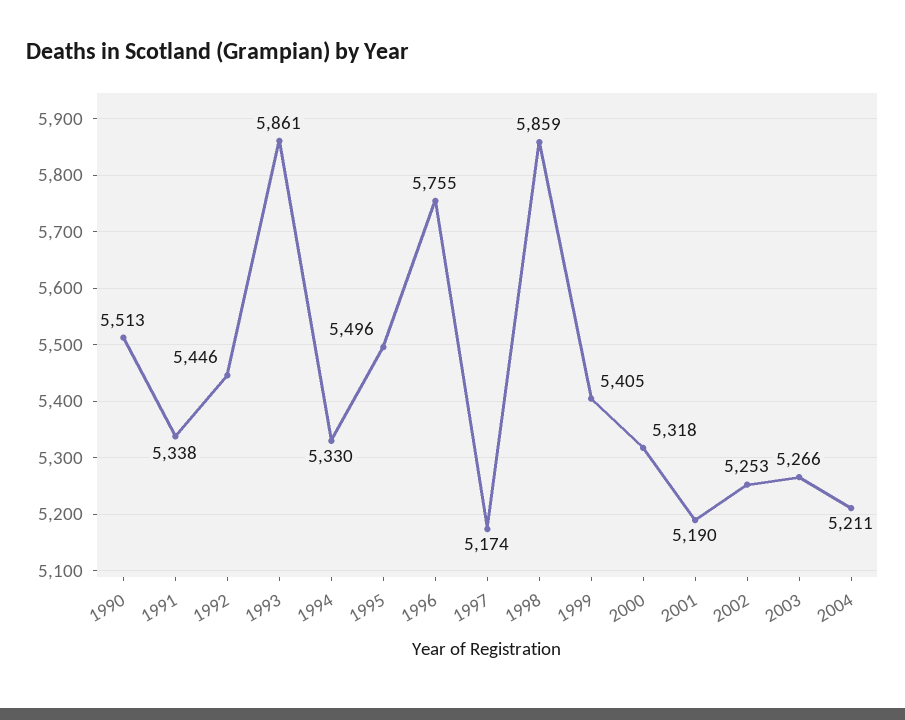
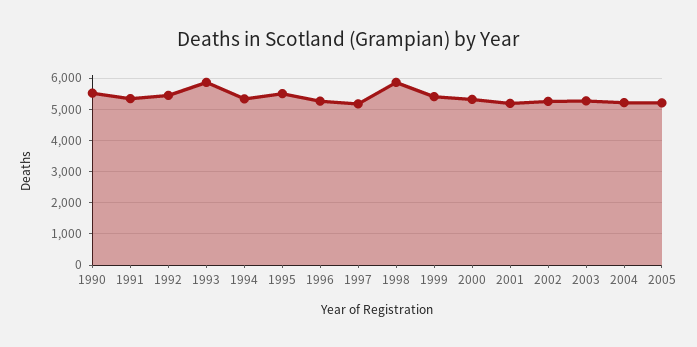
1996: 5755 -> 5200
2005: none -> 5200

